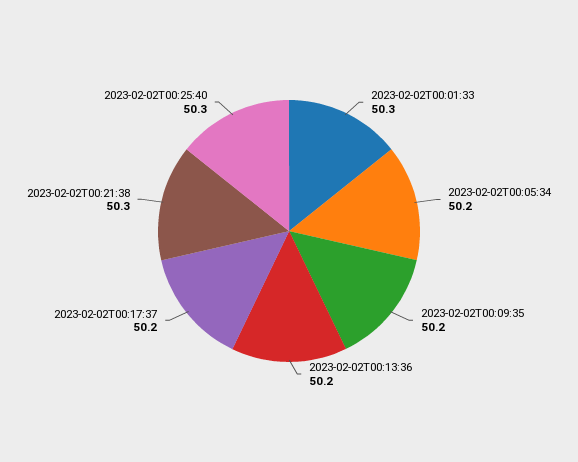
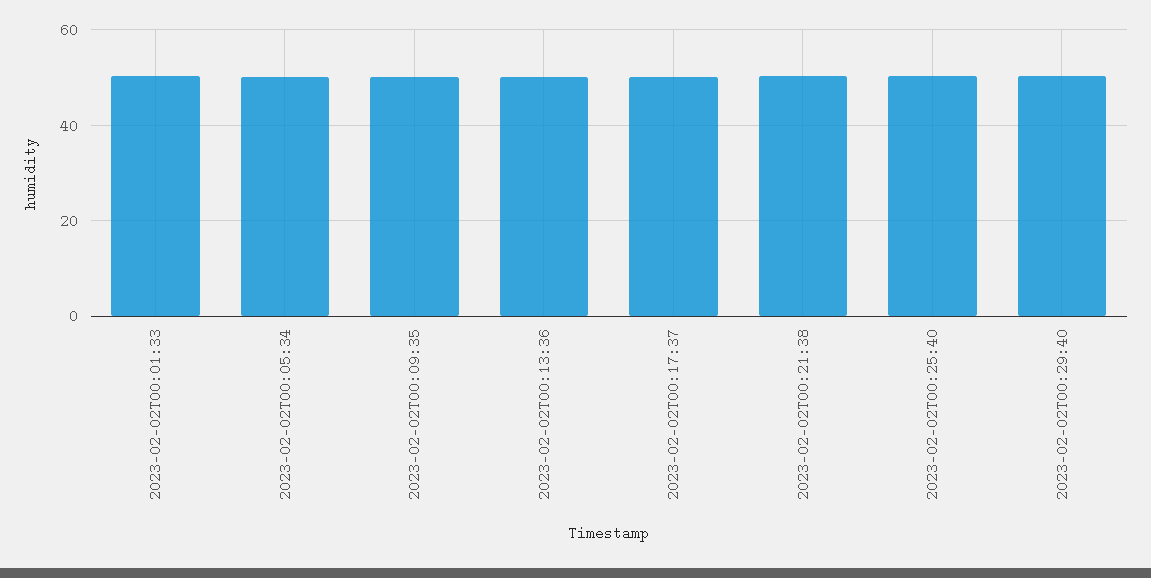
2023-02-02T00:29:40: none -> 50

